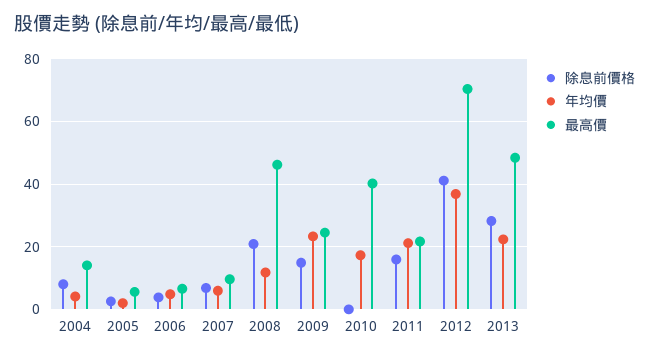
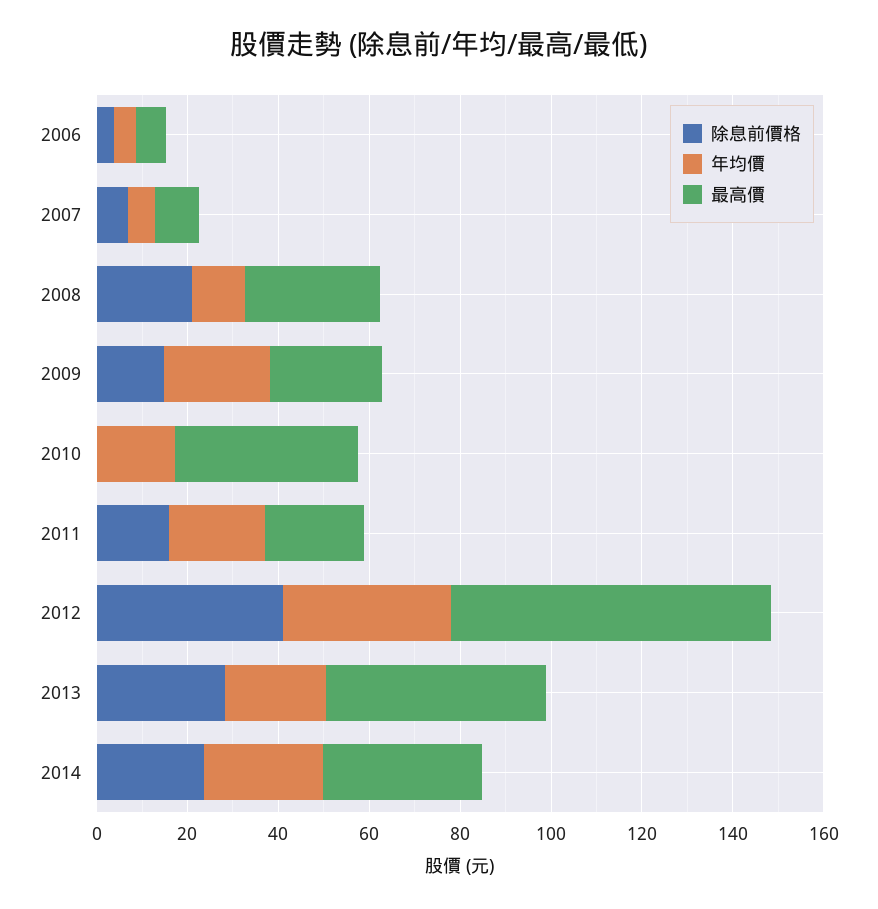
除息前價格, 2004: 8 -> none
年均價, 2004: 4 -> none
最高價, 2004: 14 -> none
除息前價格, 2005: 2 -> none
年均價, 2005: 2 -> none
最高價, 2005: 6 -> none
最高價, 2008: 46 -> 30
除息前價格, 2014: none -> 25
年均價, 2014: none -> 25
最高價, 2014: none -> 35

